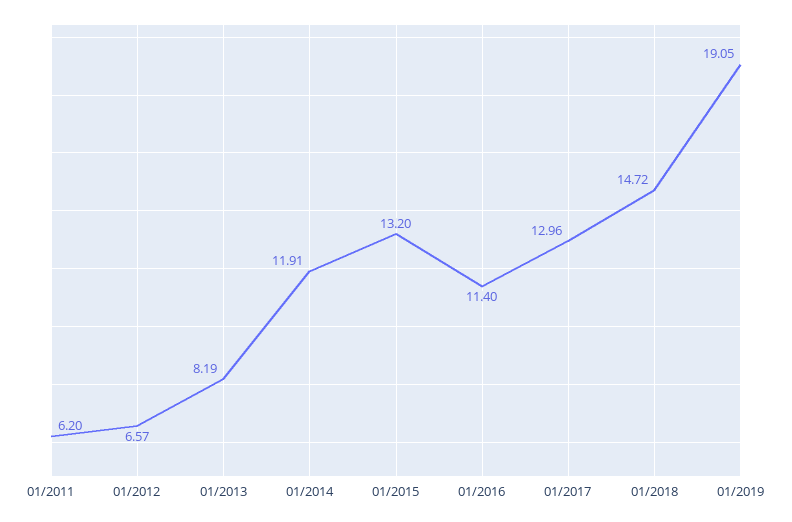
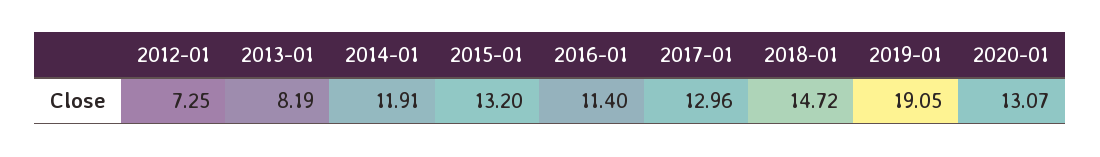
01/2011: 6.2 -> none
01/2012: 6.57 -> 7.25
2020-01: none -> 13.07

